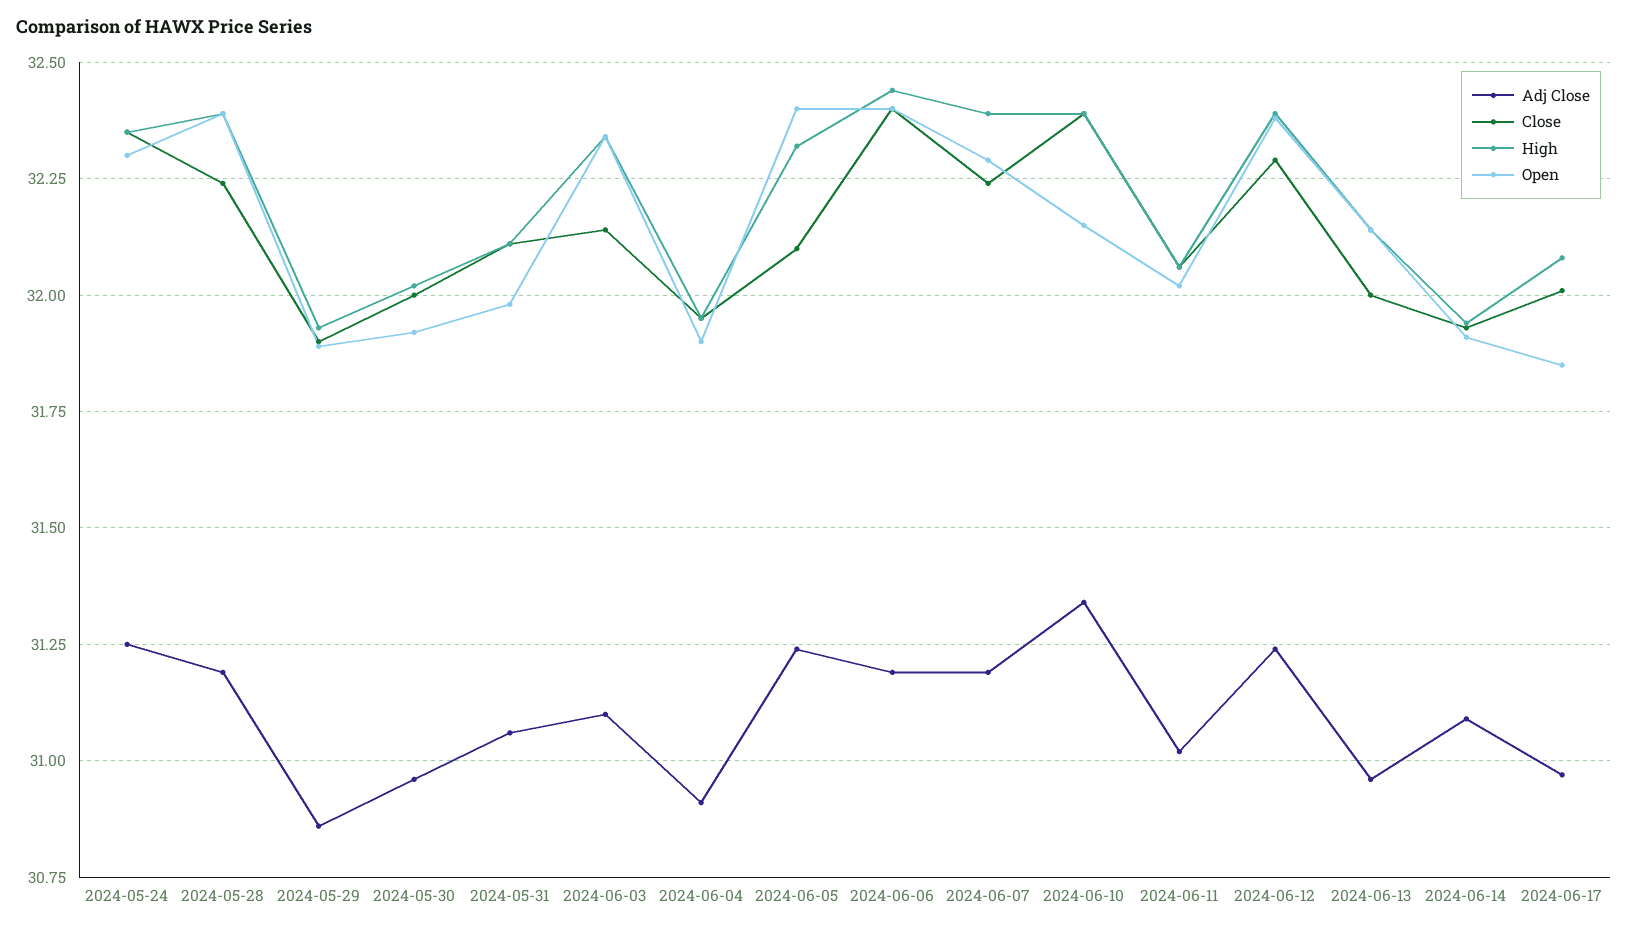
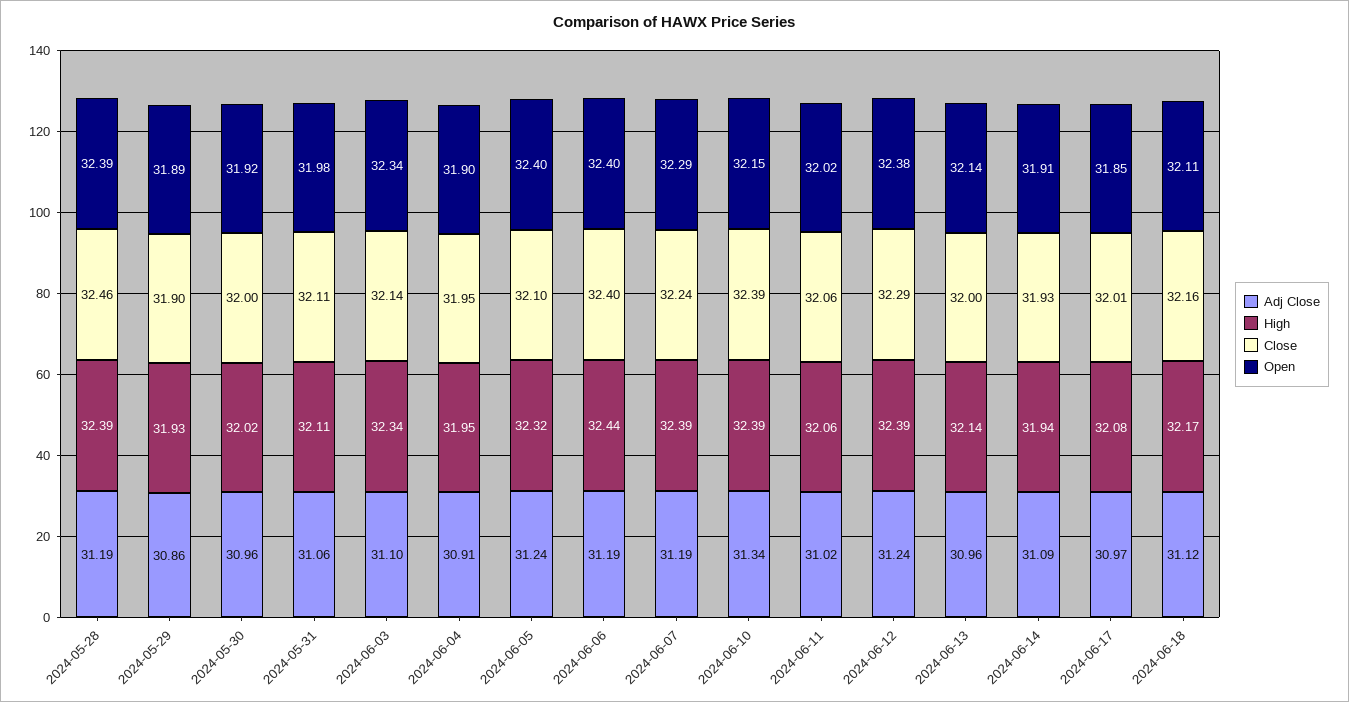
Adj Close, 2024-05-24: 31.25 -> none
Close, 2024-05-24: 32.35 -> none
High, 2024-05-24: 32.35 -> none
Open, 2024-05-24: 32.3 -> none
Close, 2024-05-28: 32.25 -> 32.46
Adj Close, 2024-06-18: none -> 31.12
High, 2024-06-18: none -> 32.17
Close, 2024-06-18: none -> 32.16
Open, 2024-06-18: none -> 32.11

